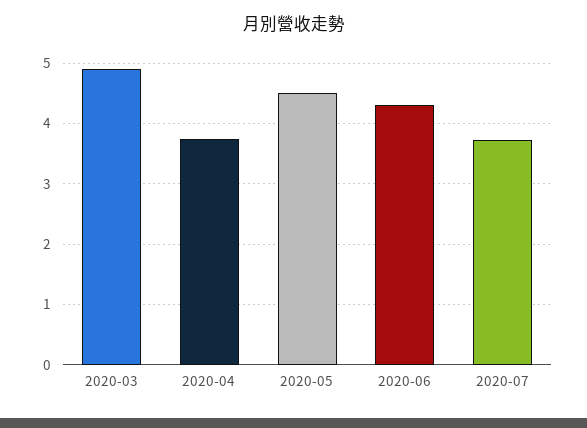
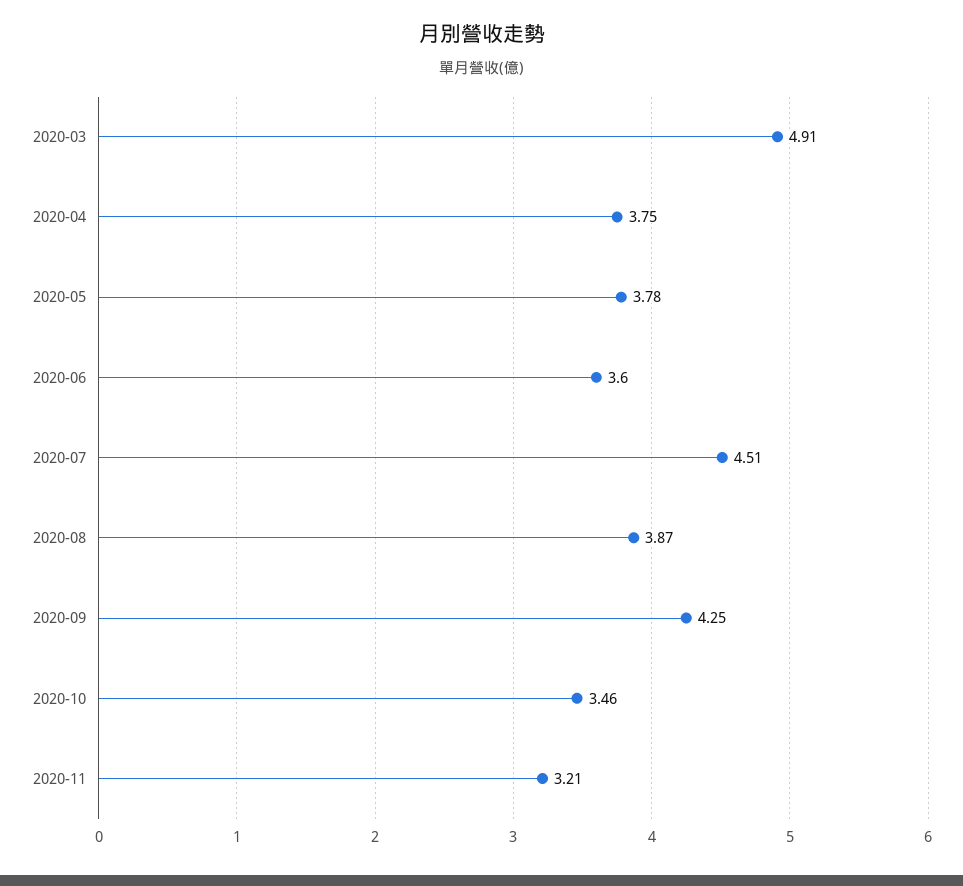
2020-05: 4.5 -> 3.78
2020-06: 4.3 -> 3.6
2020-07: 3.7 -> 4.51
2020-08: none -> 3.87
2020-09: none -> 4.25
2020-10: none -> 3.46
2020-11: none -> 3.21

